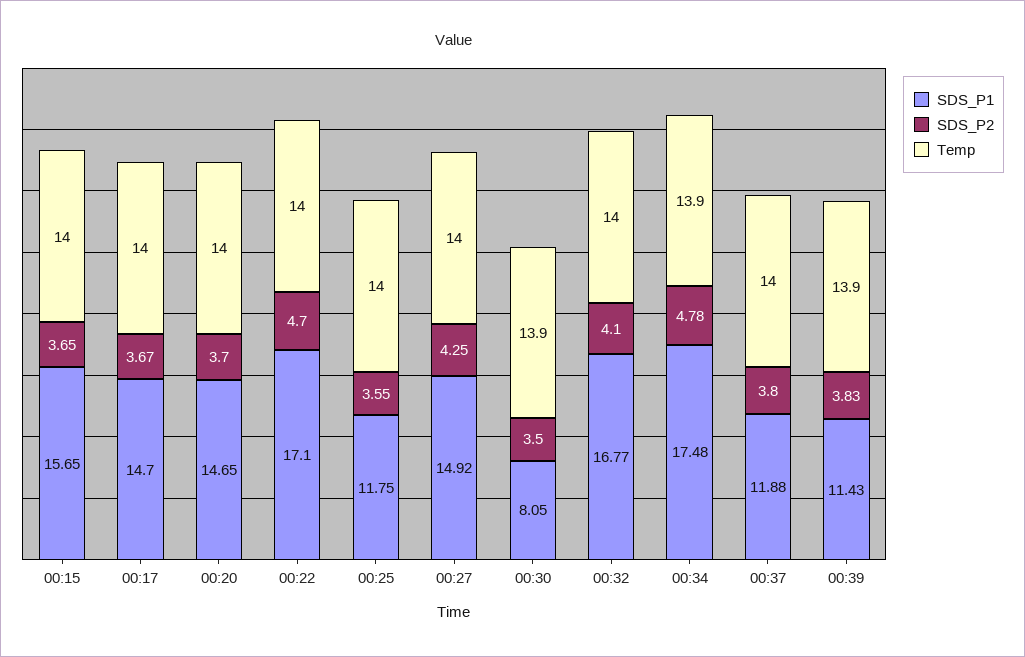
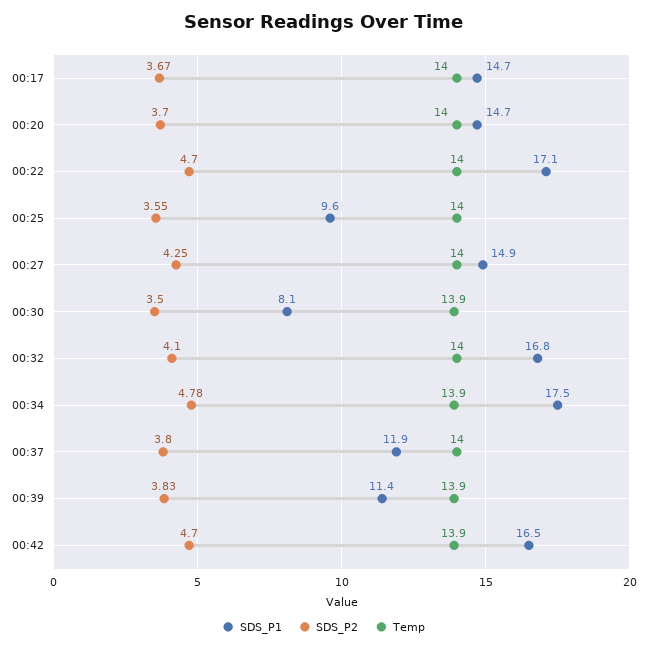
SDS_P1, 00:15: 15.65 -> none
SDS_P2, 00:15: 3.65 -> none
Temp, 00:15: 14 -> none
SDS_P1, 00:25: 11.75 -> 9.6
SDS_P1, 00:42: none -> 16.5
SDS_P2, 00:42: none -> 4.7
Temp, 00:42: none -> 13.9

